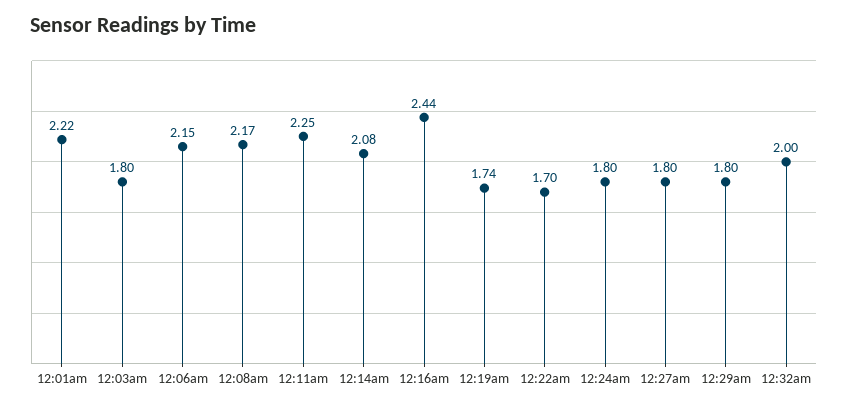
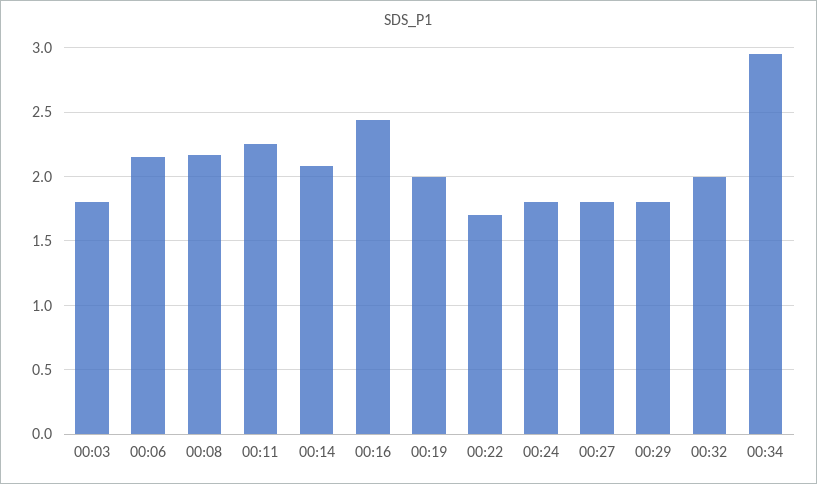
12:01am: 2.22 -> none
12:19am: 1.74 -> 2
00:34: none -> 2.95

